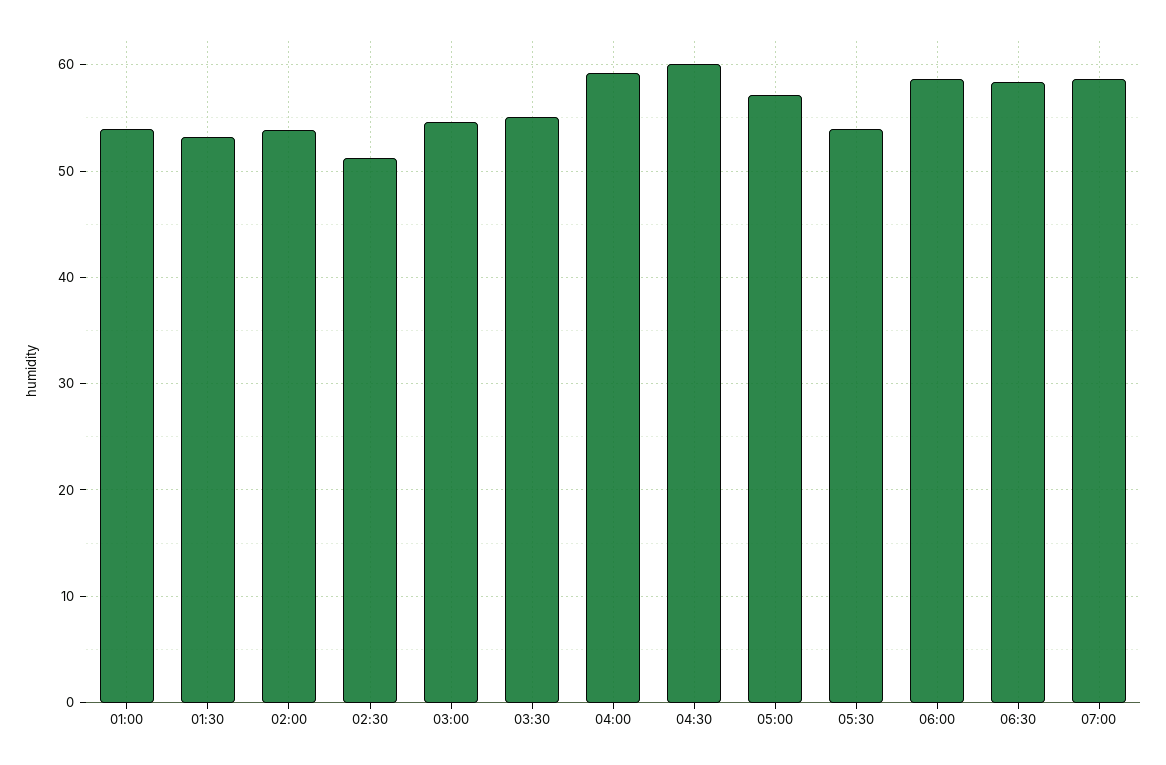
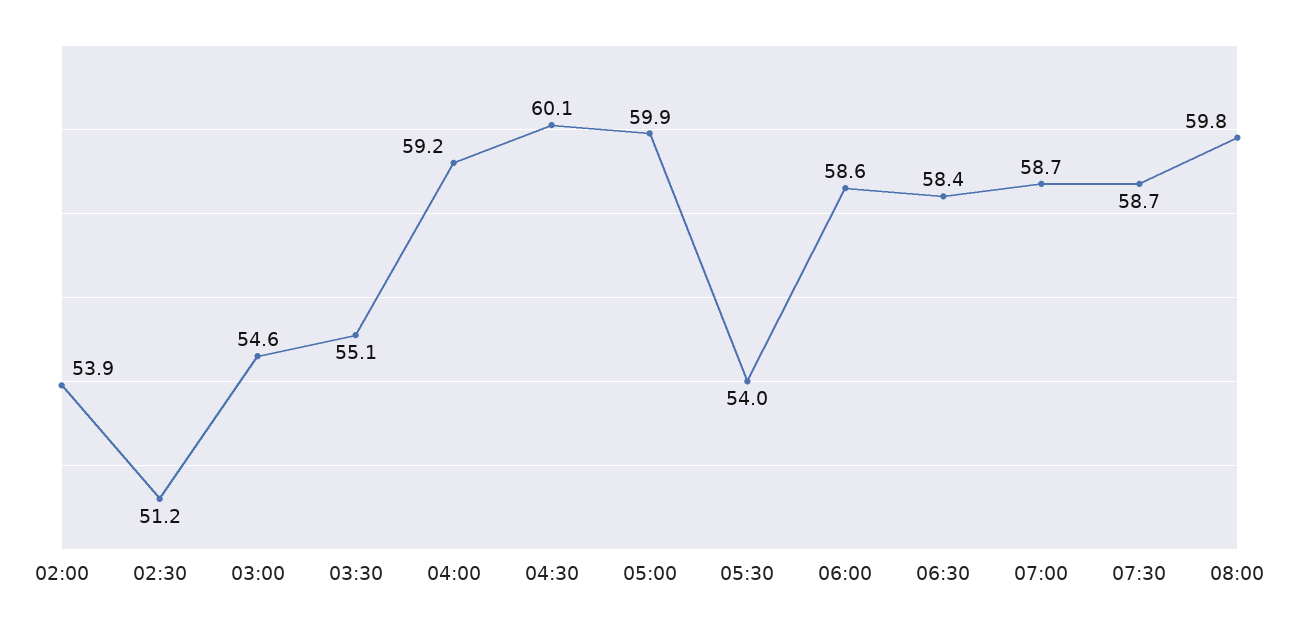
01:00: 54 -> none
01:30: 53 -> none
05:00: 57 -> 59.9
07:30: none -> 58.7
08:00: none -> 59.8

